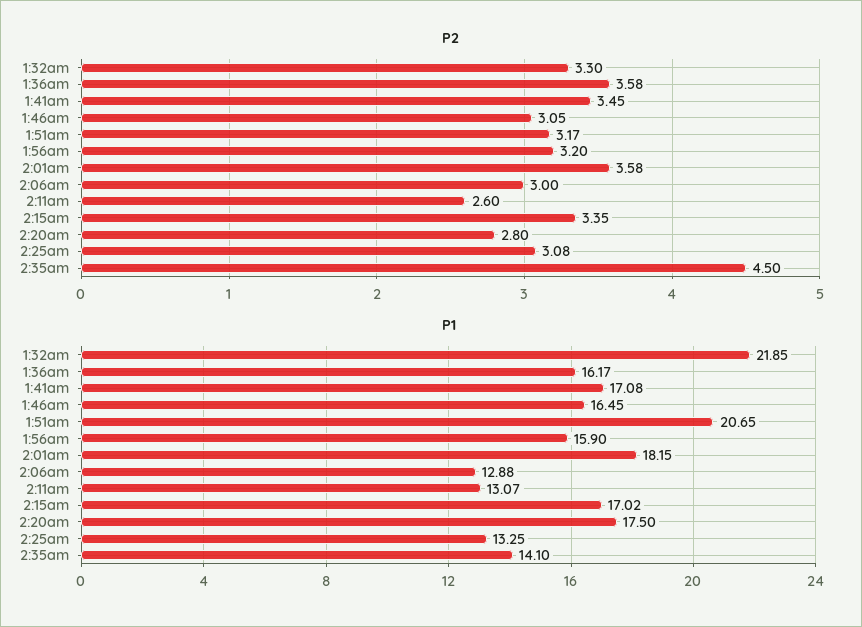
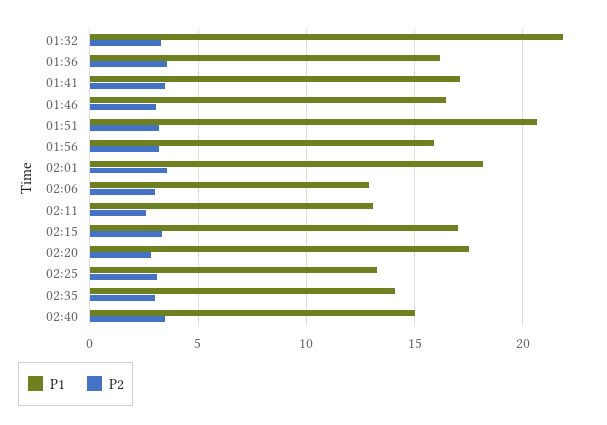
P2, 2:35am: 4.5 -> 3
P1, 02:40: none -> 15
P2, 02:40: none -> 3.5

